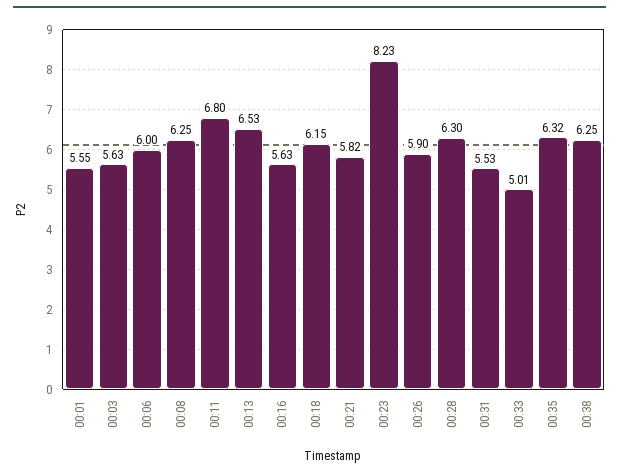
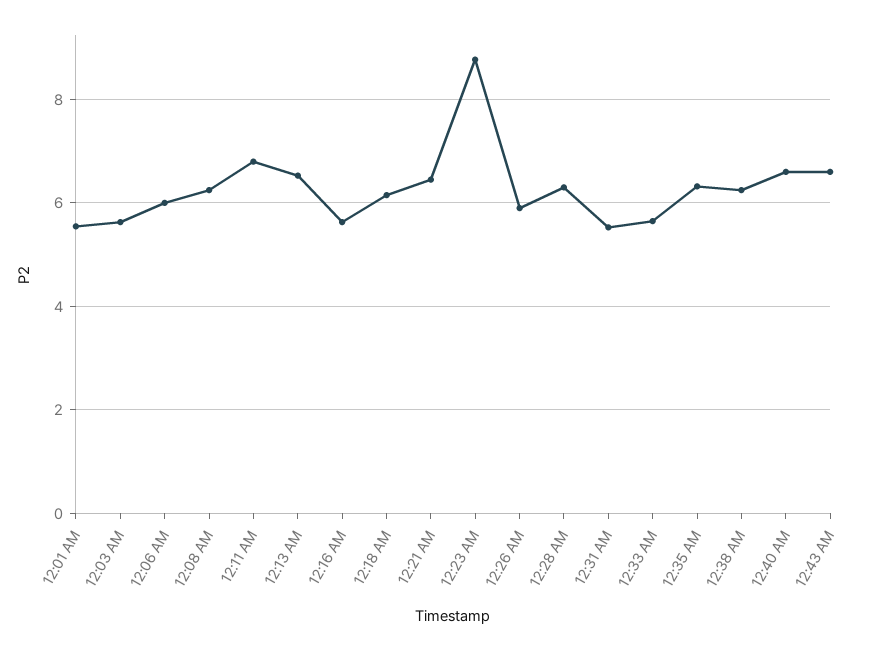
00:21: 5.82 -> 6.4
00:23: 8.23 -> 8.8
00:33: 5.01 -> 5.6
12:40 AM: none -> 6.6
12:43 AM: none -> 6.6

